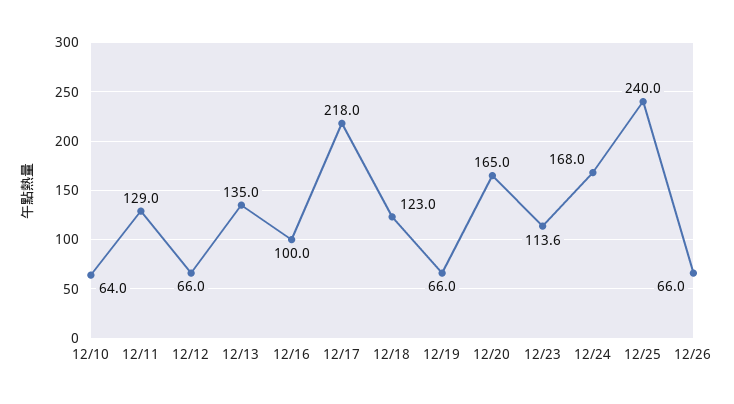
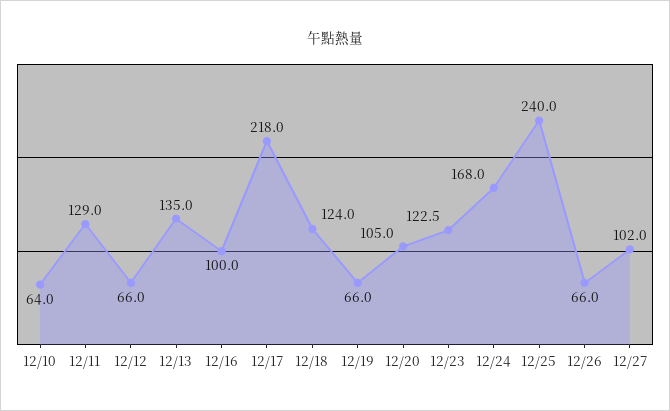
12/18: 123 -> 124
12/20: 165 -> 105
12/23: 113.6 -> 122.5
12/27: none -> 102

